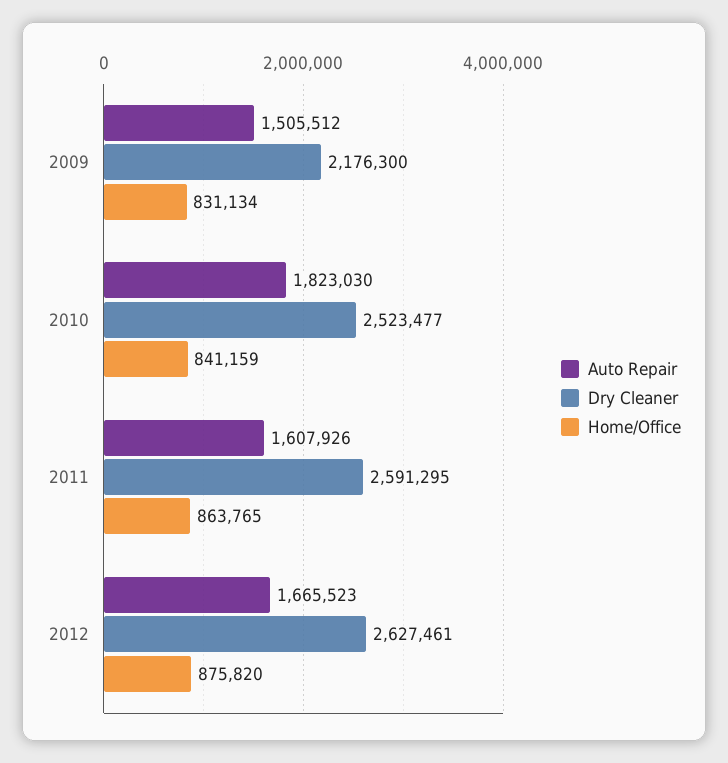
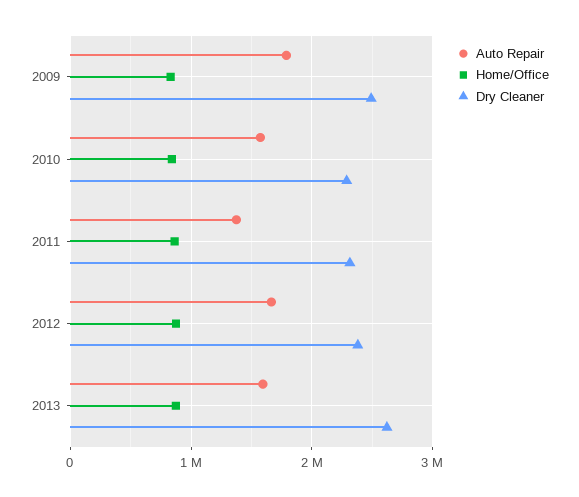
Auto Repair, 2009: 1505512 -> 1800000
Dry Cleaner, 2009: 2176300 -> 2500000
Auto Repair, 2010: 1823030 -> 1600000
Dry Cleaner, 2010: 2523477 -> 2300000
Auto Repair, 2011: 1607926 -> 1400000
Dry Cleaner, 2011: 2591295 -> 2300000
Dry Cleaner, 2012: 2627461 -> 2400000
Auto Repair, 2013: none -> 1600000
Home/Office, 2013: none -> 900000
Dry Cleaner, 2013: none -> 2600000

